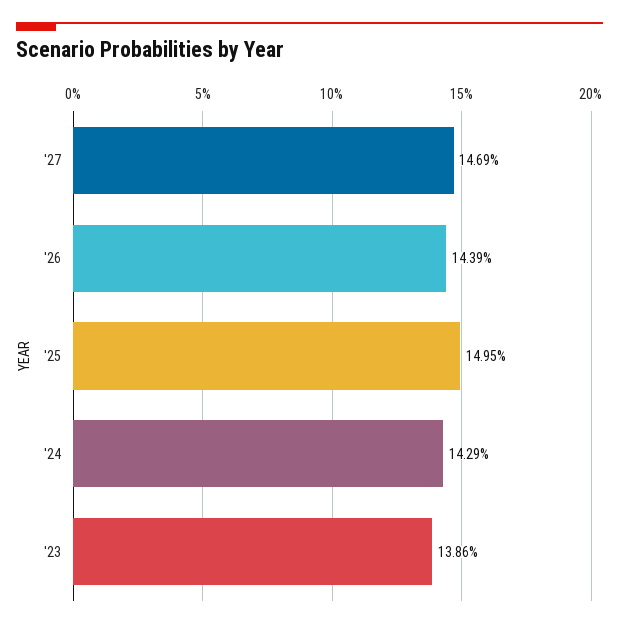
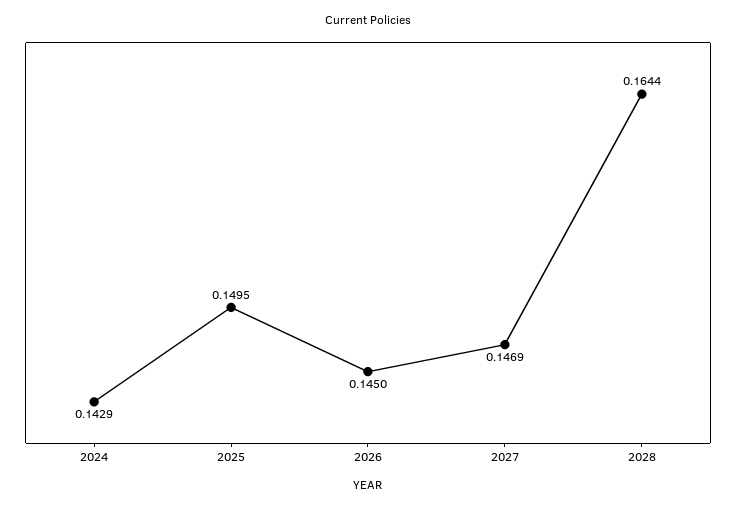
'26: 0.1439 -> 0.145
'23: 0.1386 -> none
2028: none -> 0.1644

